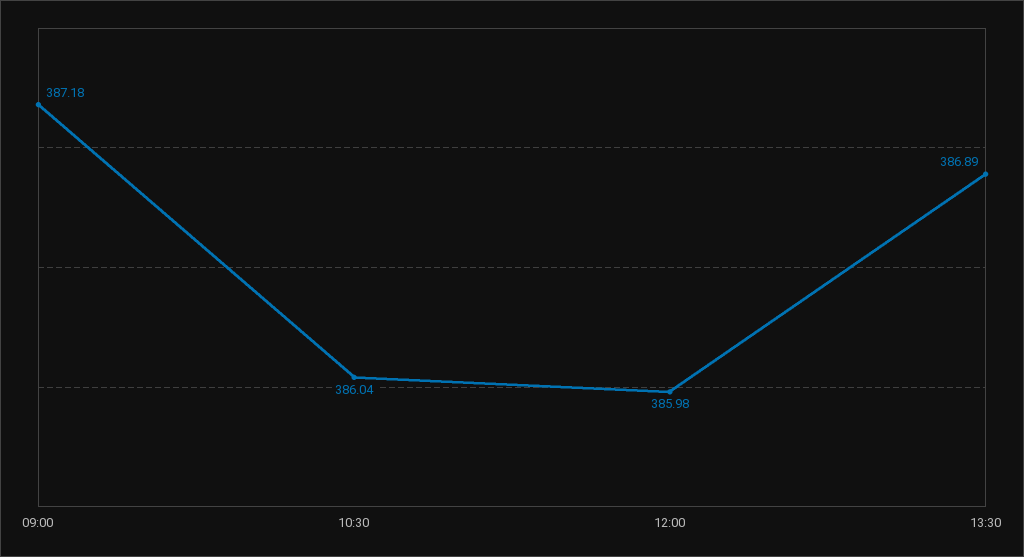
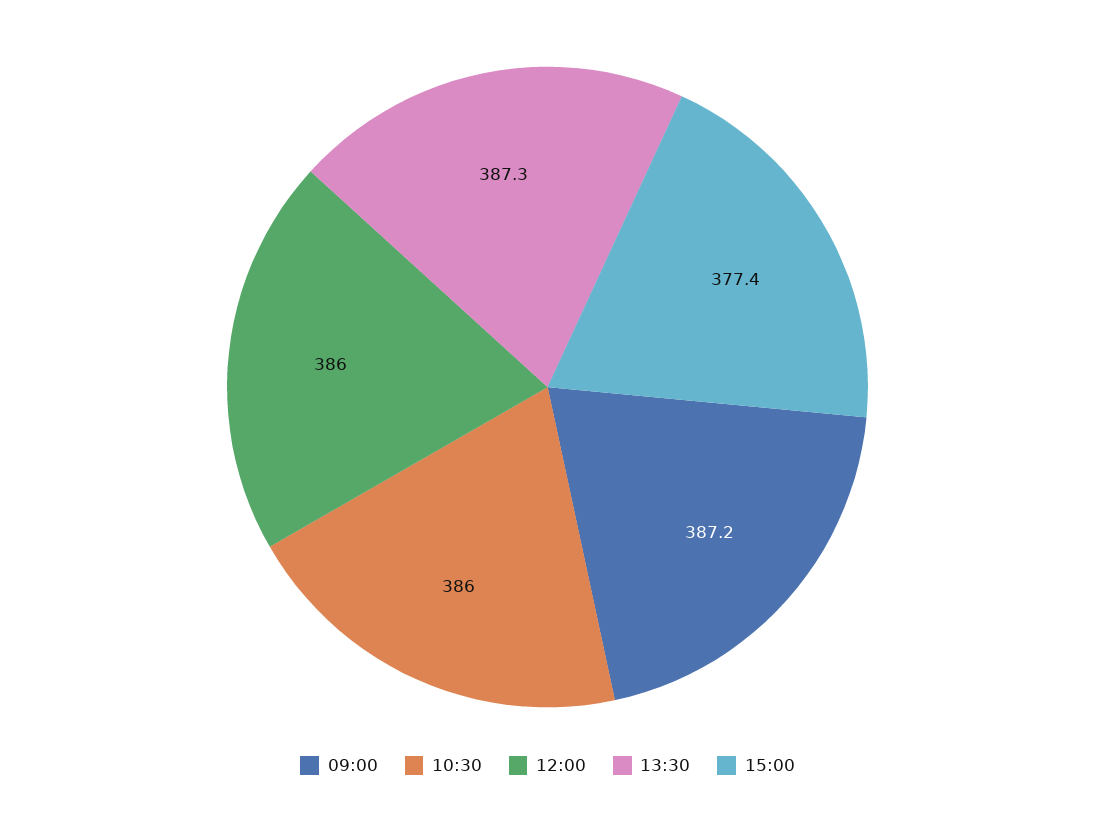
13:30: 386.89 -> 387.3
15:00: none -> 377.4

